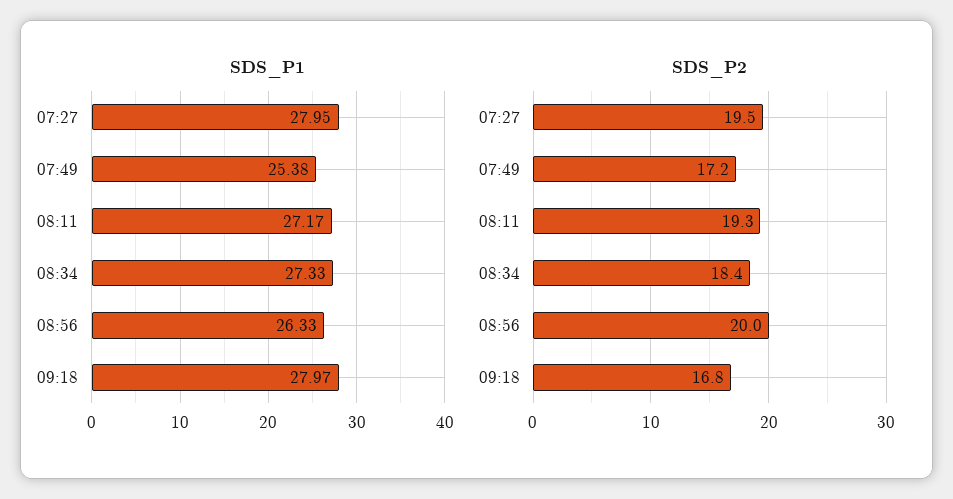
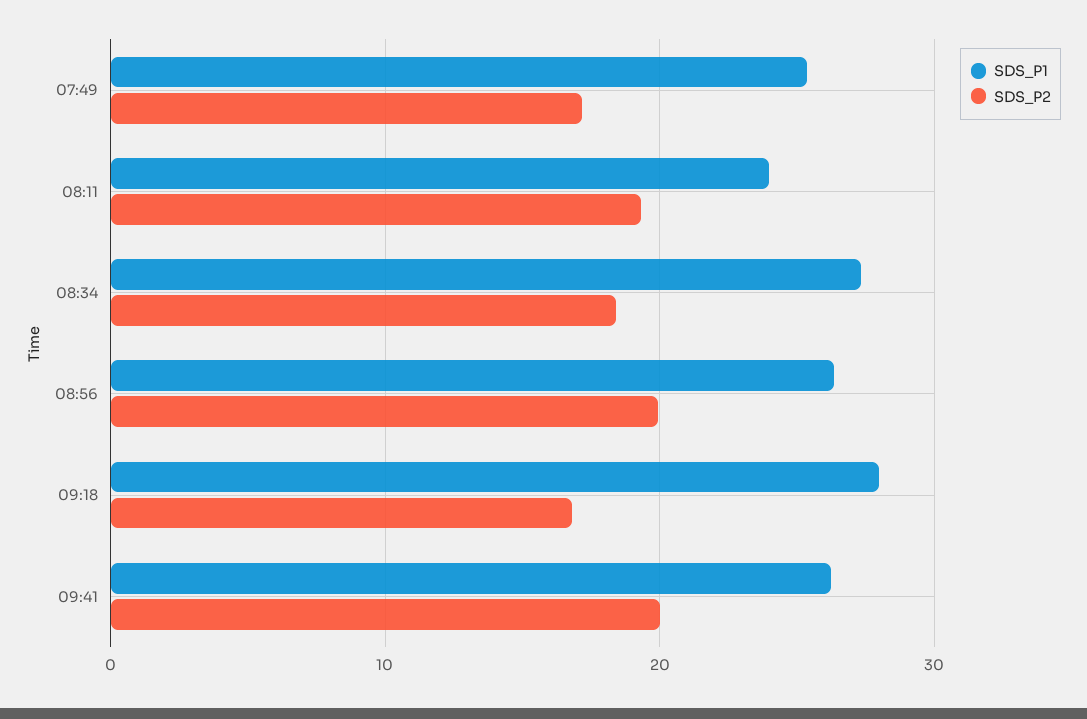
SDS_P1, 07:27: 27.95 -> none
SDS_P1, 08:11: 27.17 -> 24
SDS_P2, 07:27: 19.5 -> none
SDS_P1, 09:41: none -> 26
SDS_P2, 09:41: none -> 20

